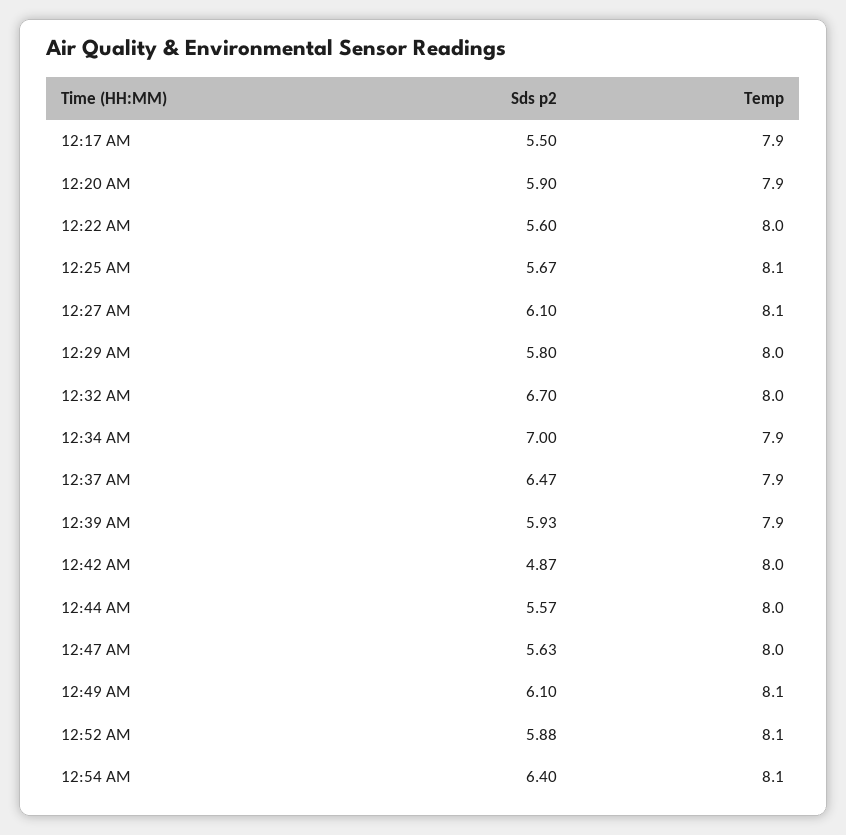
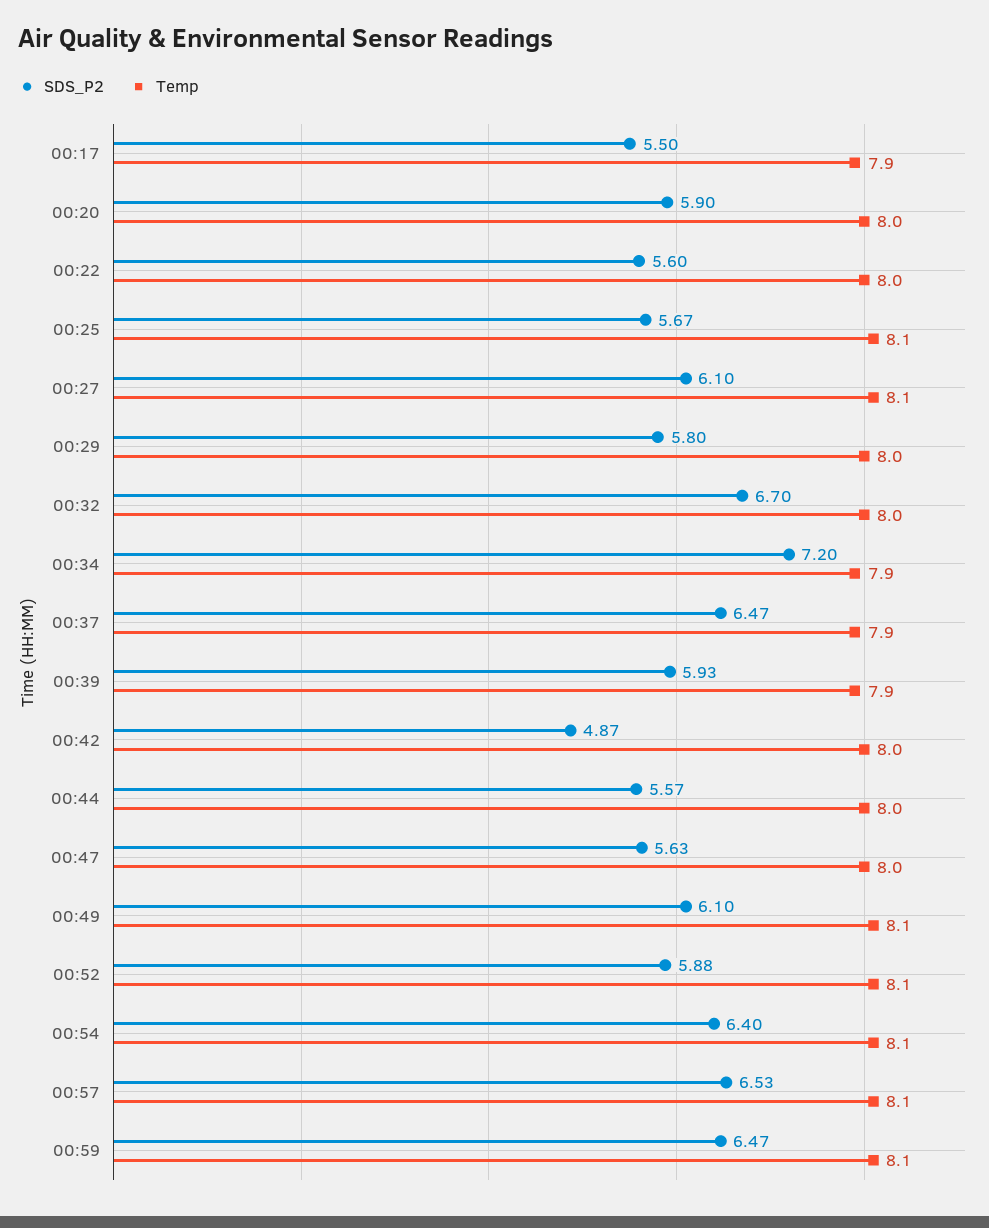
Temp, 12:20 AM: 7.9 -> 8
Sds p2, 12:34 AM: 7 -> 7.2
Sds p2, 00:57: none -> 6.53
Temp, 00:57: none -> 8.1
Sds p2, 00:59: none -> 6.47
Temp, 00:59: none -> 8.1

